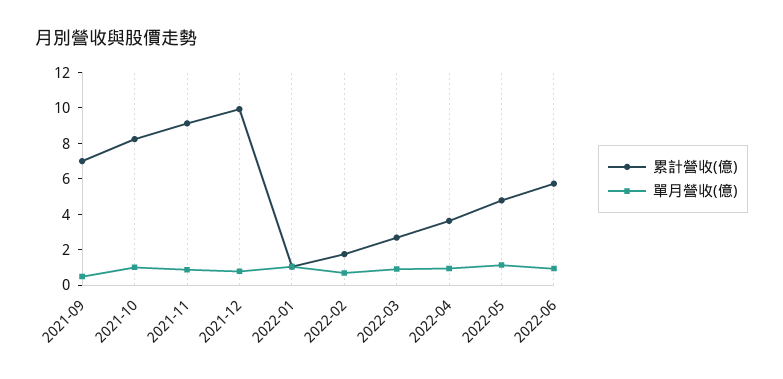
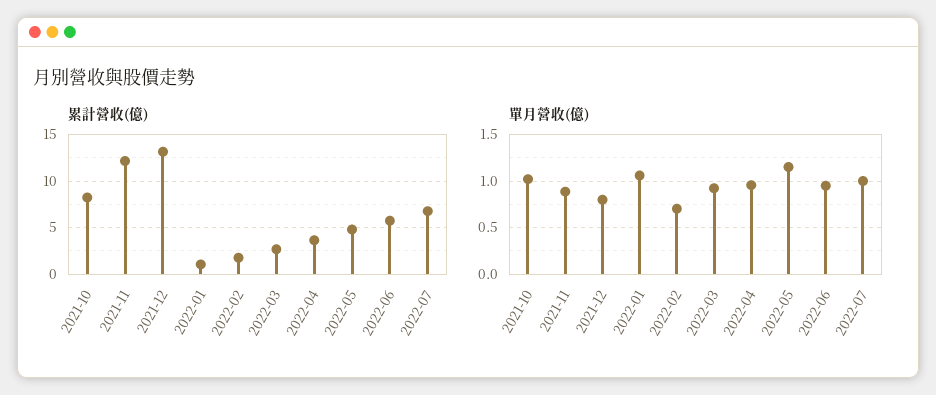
累計營收(億), 2021-09: 7 -> none
單月營收(億), 2021-09: 0.5 -> none
累計營收(億), 2021-11: 9 -> 12
累計營收(億), 2021-12: 10 -> 13
累計營收(億), 2022-07: none -> 7
單月營收(億), 2022-07: none -> 1

